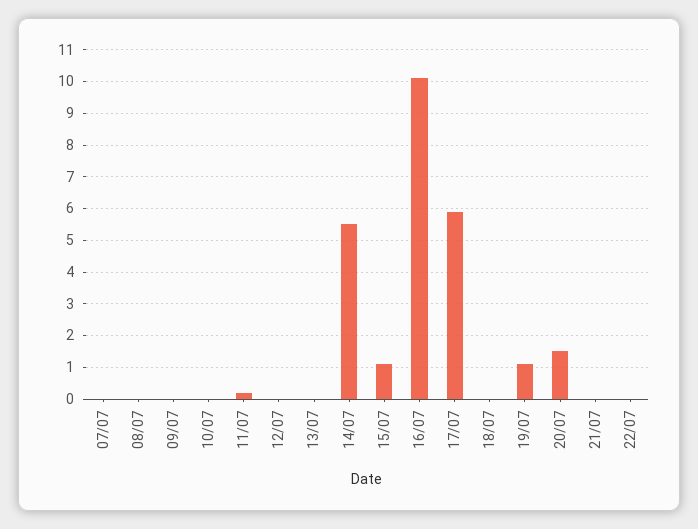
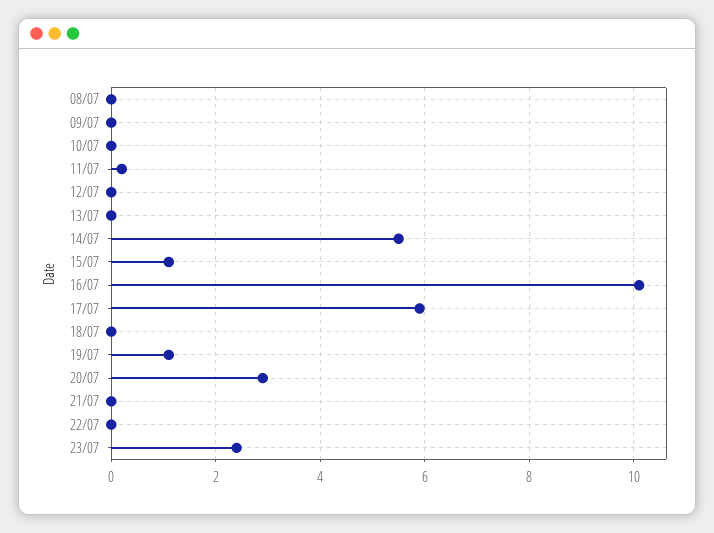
07/07: 0 -> none
20/07: 1.5 -> 3
23/07: none -> 2.5

